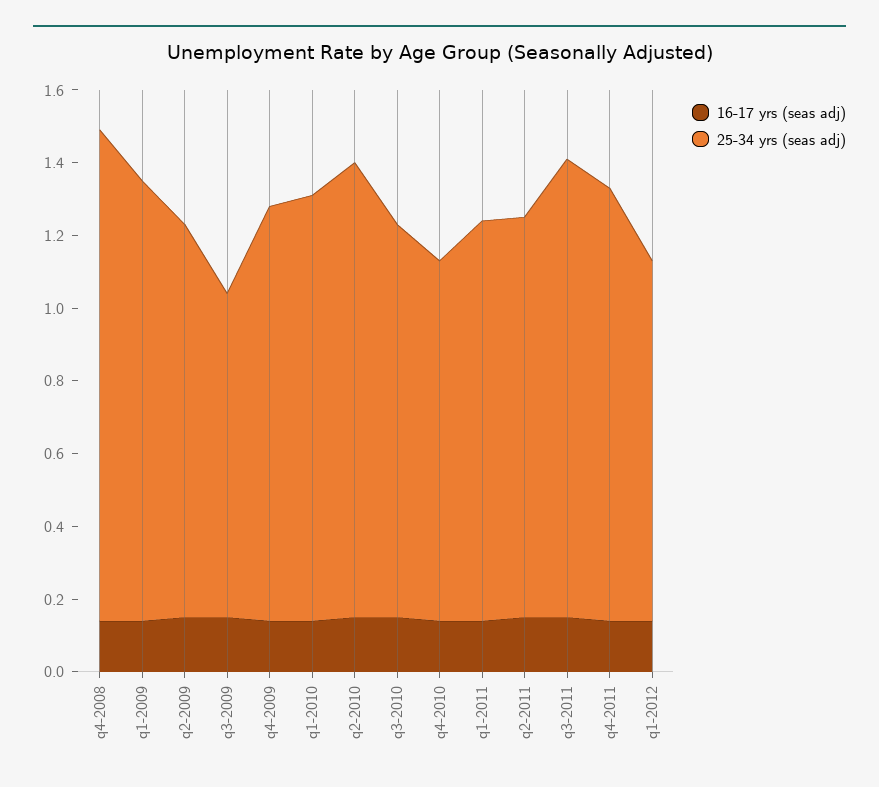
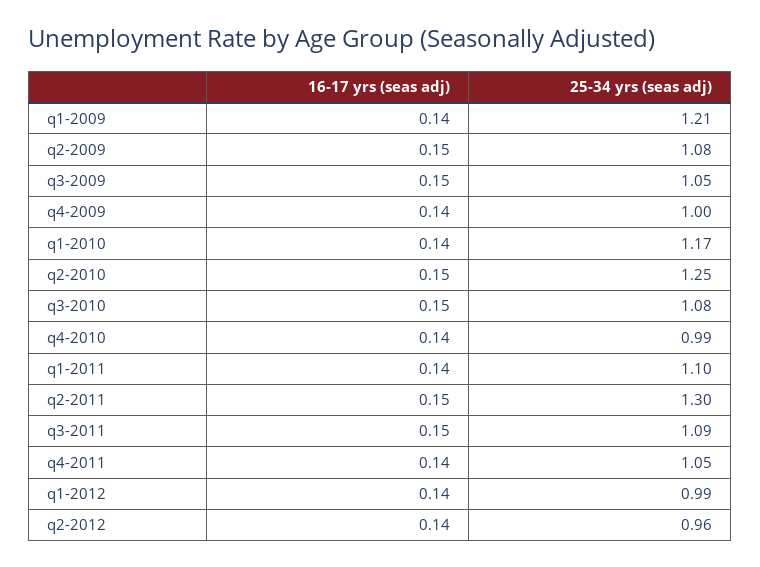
16-17 yrs (seas adj), q4-2008: 0.15 -> none
25-34 yrs (seas adj), q4-2008: 1.35 -> none
25-34 yrs (seas adj), q3-2009: 0.9 -> 1.05
25-34 yrs (seas adj), q4-2009: 1.15 -> 1
25-34 yrs (seas adj), q2-2011: 1.1 -> 1.3
25-34 yrs (seas adj), q3-2011: 1.25 -> 1.09
25-34 yrs (seas adj), q4-2011: 1.2 -> 1.05
16-17 yrs (seas adj), q2-2012: none -> 0.14
25-34 yrs (seas adj), q2-2012: none -> 0.96

